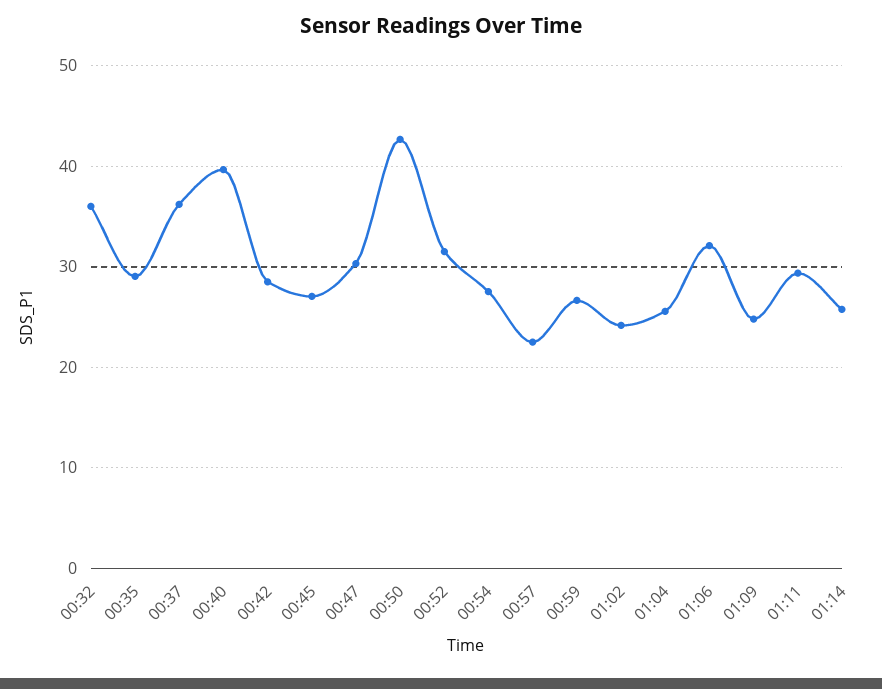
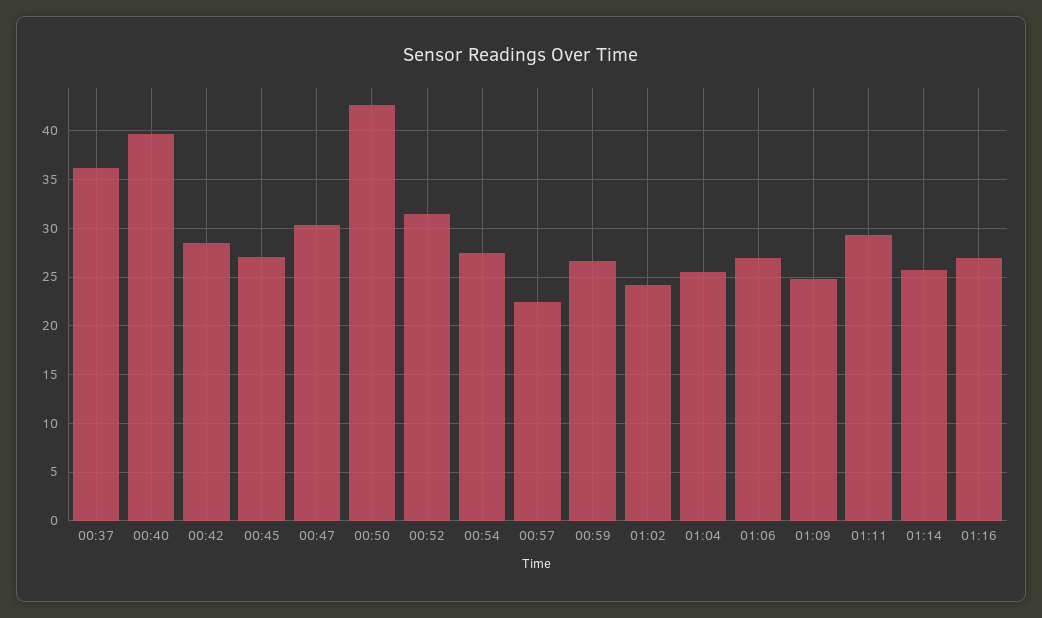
00:32: 36 -> none
00:35: 29 -> none
01:06: 32 -> 27
01:16: none -> 27

